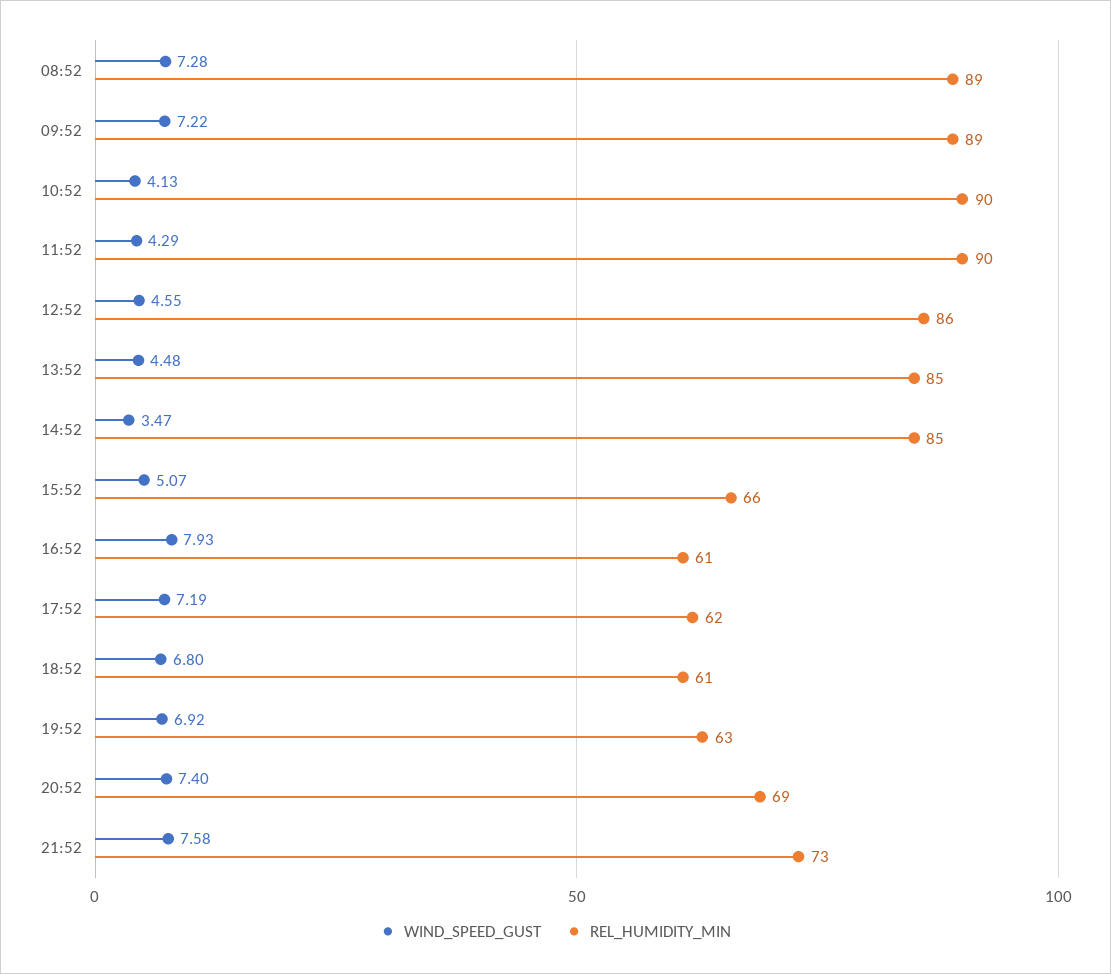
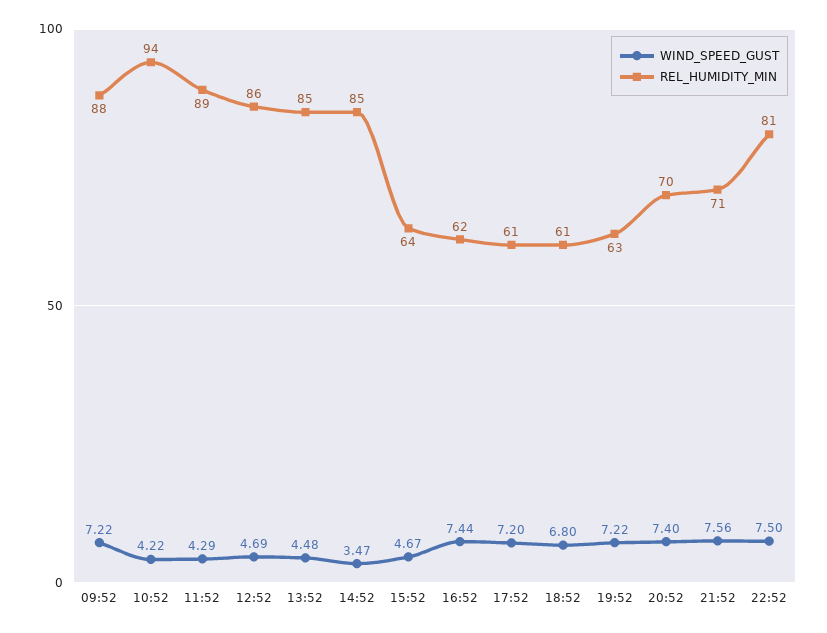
WIND_SPEED_GUST, 08:52: 7.28 -> none
REL_HUMIDITY_MIN, 08:52: 89 -> none
REL_HUMIDITY_MIN, 09:52: 89 -> 88
WIND_SPEED_GUST, 10:52: 4.13 -> 4.22
REL_HUMIDITY_MIN, 10:52: 90 -> 94
REL_HUMIDITY_MIN, 11:52: 90 -> 89
WIND_SPEED_GUST, 12:52: 4.55 -> 4.69
WIND_SPEED_GUST, 15:52: 5.07 -> 4.67
REL_HUMIDITY_MIN, 15:52: 66 -> 64
WIND_SPEED_GUST, 16:52: 7.93 -> 7.44
REL_HUMIDITY_MIN, 16:52: 61 -> 62
WIND_SPEED_GUST, 17:52: 7.19 -> 7.2
REL_HUMIDITY_MIN, 17:52: 62 -> 61
WIND_SPEED_GUST, 19:52: 6.92 -> 7.22
REL_HUMIDITY_MIN, 20:52: 69 -> 70
WIND_SPEED_GUST, 21:52: 7.58 -> 7.56
REL_HUMIDITY_MIN, 21:52: 73 -> 71
WIND_SPEED_GUST, 22:52: none -> 7.5
REL_HUMIDITY_MIN, 22:52: none -> 81

